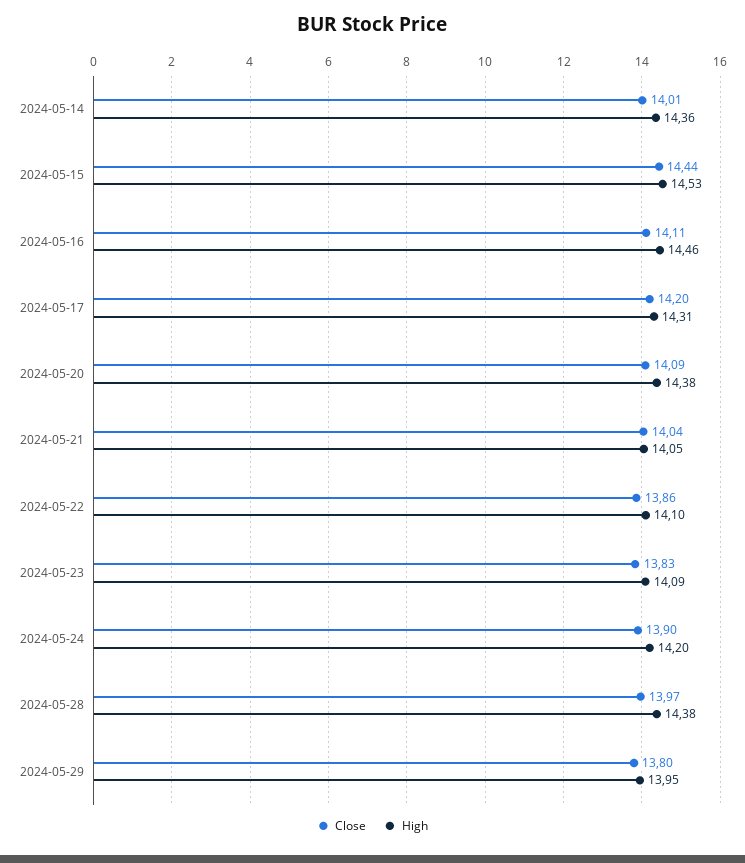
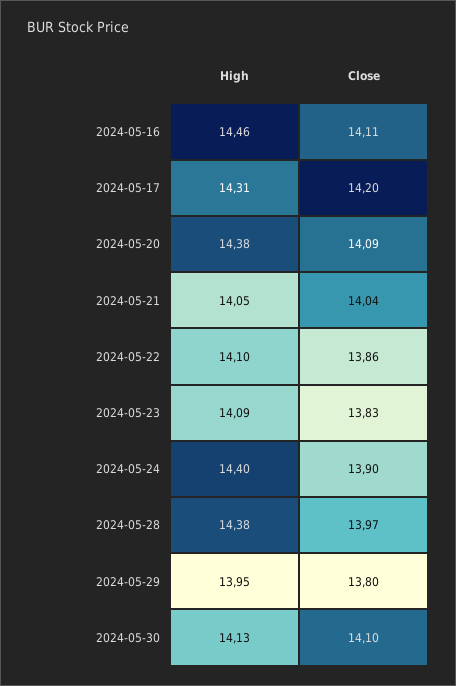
Close, 2024-05-14: 14.01 -> none
High, 2024-05-14: 14.36 -> none
Close, 2024-05-15: 14.44 -> none
High, 2024-05-15: 14.53 -> none
High, 2024-05-24: 14.2 -> 14.4
High, 2024-05-30: none -> 14.13
Close, 2024-05-30: none -> 14.1

